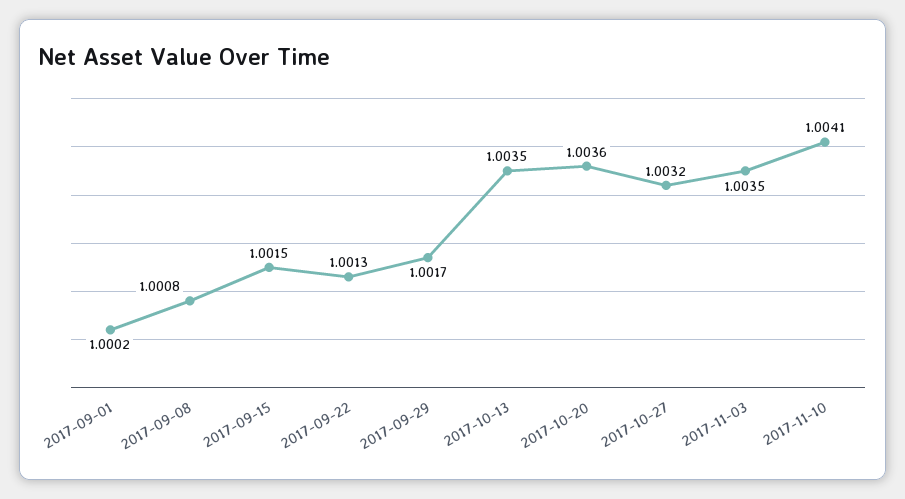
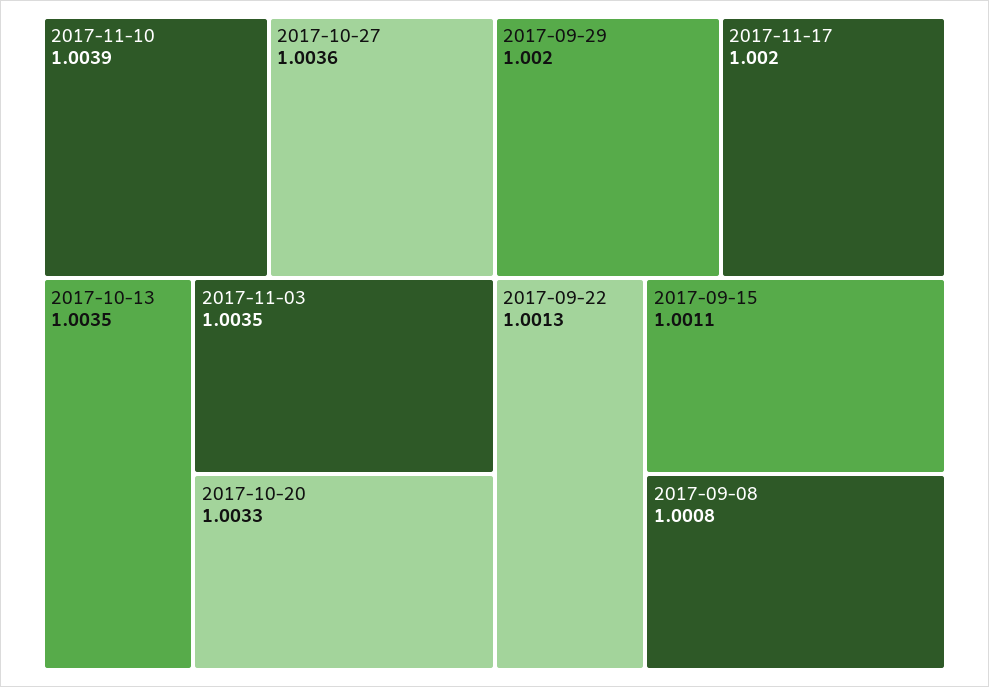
2017-09-01: 1.0002 -> none
2017-09-15: 1.0015 -> 1.0011
2017-09-29: 1.0017 -> 1.002
2017-10-20: 1.0036 -> 1.0033
2017-10-27: 1.0032 -> 1.0036
2017-11-10: 1.0041 -> 1.0039
2017-11-17: none -> 1.002

